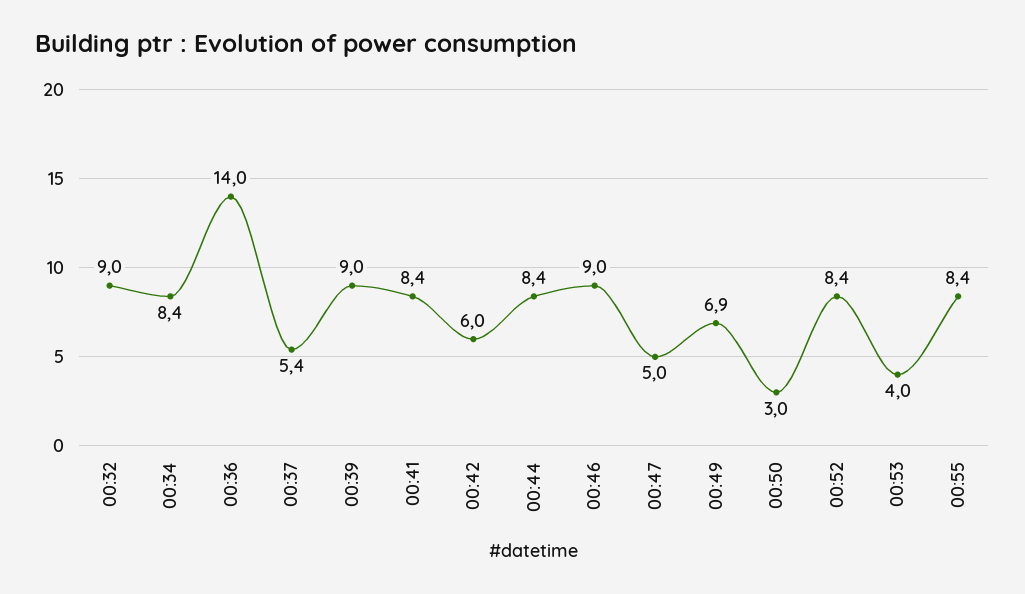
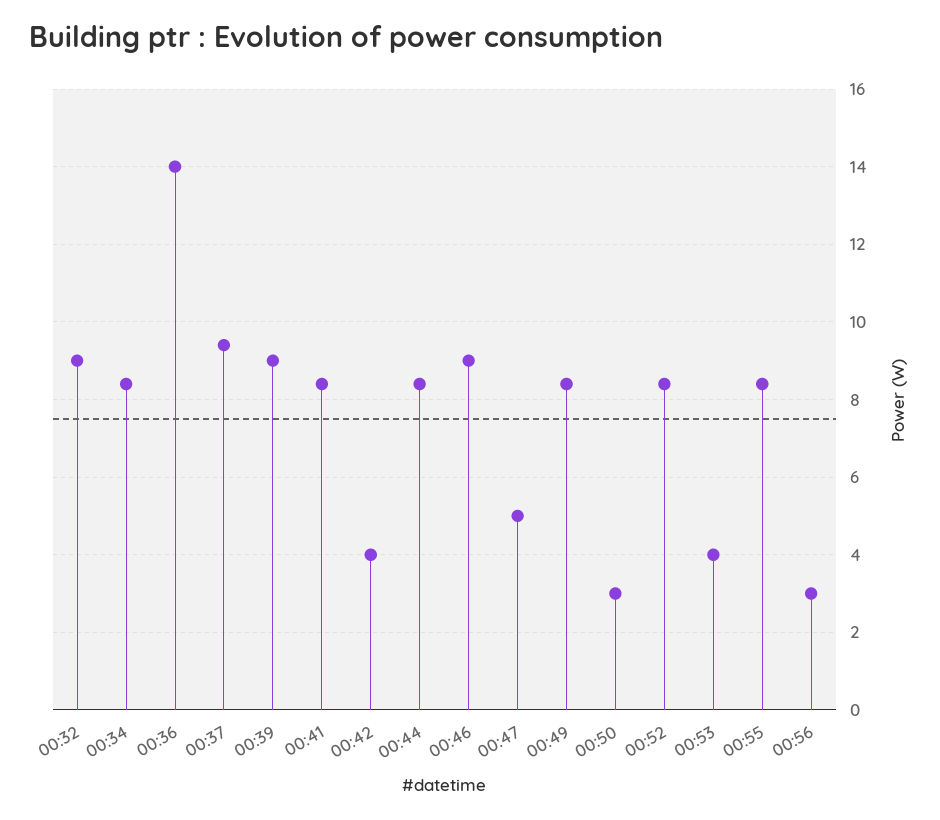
00:37: 5.4 -> 9.5
00:42: 6 -> 4
00:49: 6.9 -> 8.5
00:56: none -> 3

